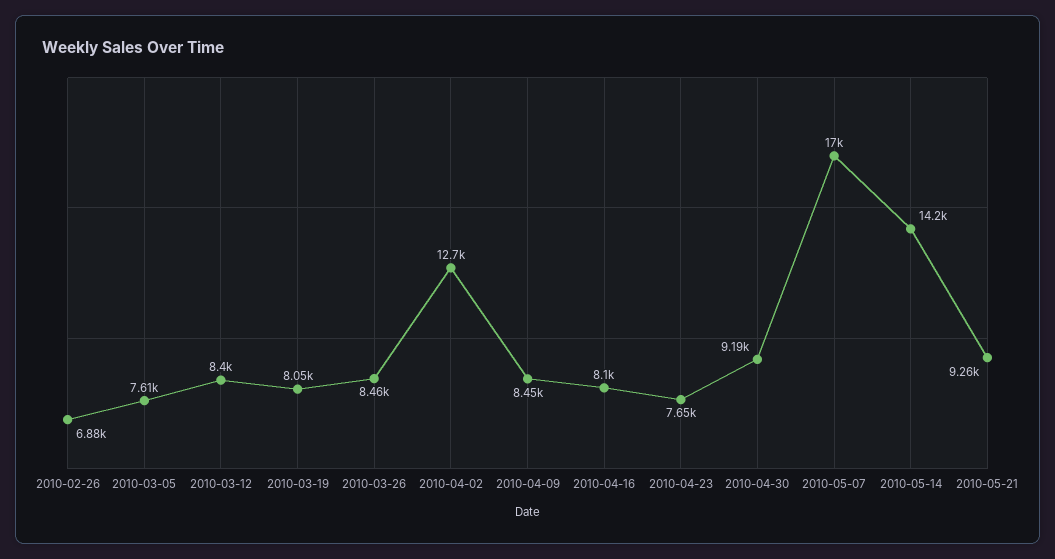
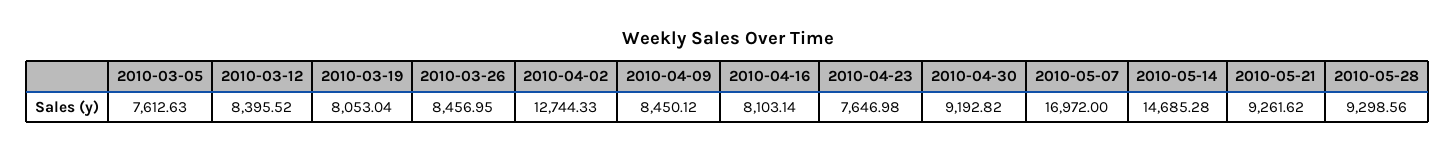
2010-02-26: 6880 -> none
2010-05-14: 14200 -> 14685.28
2010-05-28: none -> 9298.56

